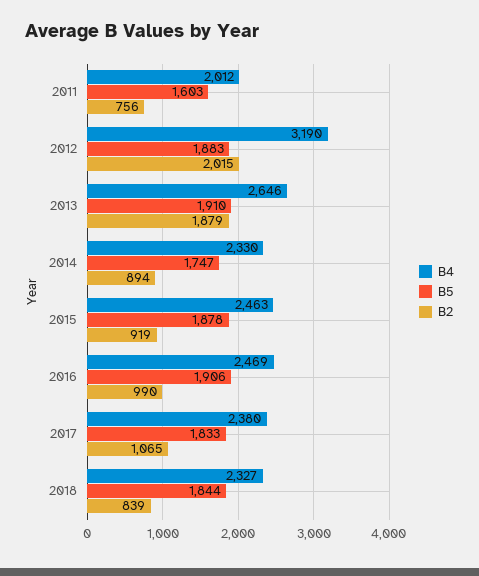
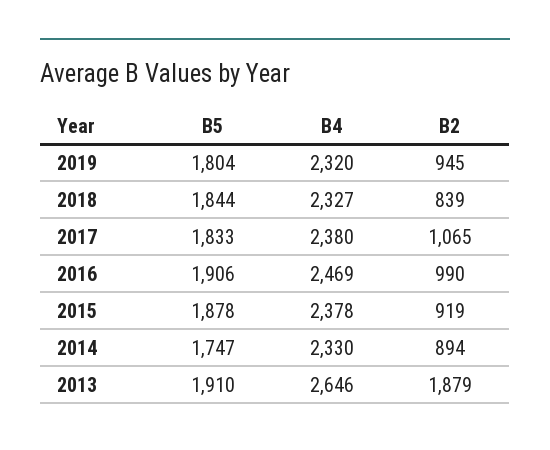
B4, 2011: 2012 -> none
B5, 2011: 1603 -> none
B2, 2011: 756 -> none
B4, 2012: 3190 -> none
B5, 2012: 1883 -> none
B2, 2012: 2015 -> none
B4, 2015: 2463 -> 2378
B5, 2019: none -> 1804
B4, 2019: none -> 2320
B2, 2019: none -> 945

